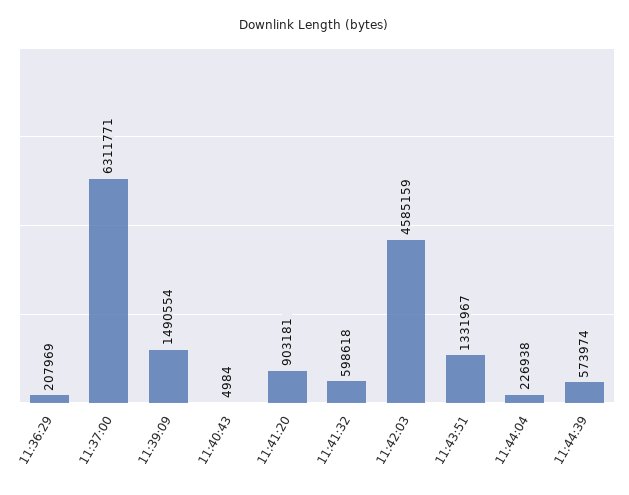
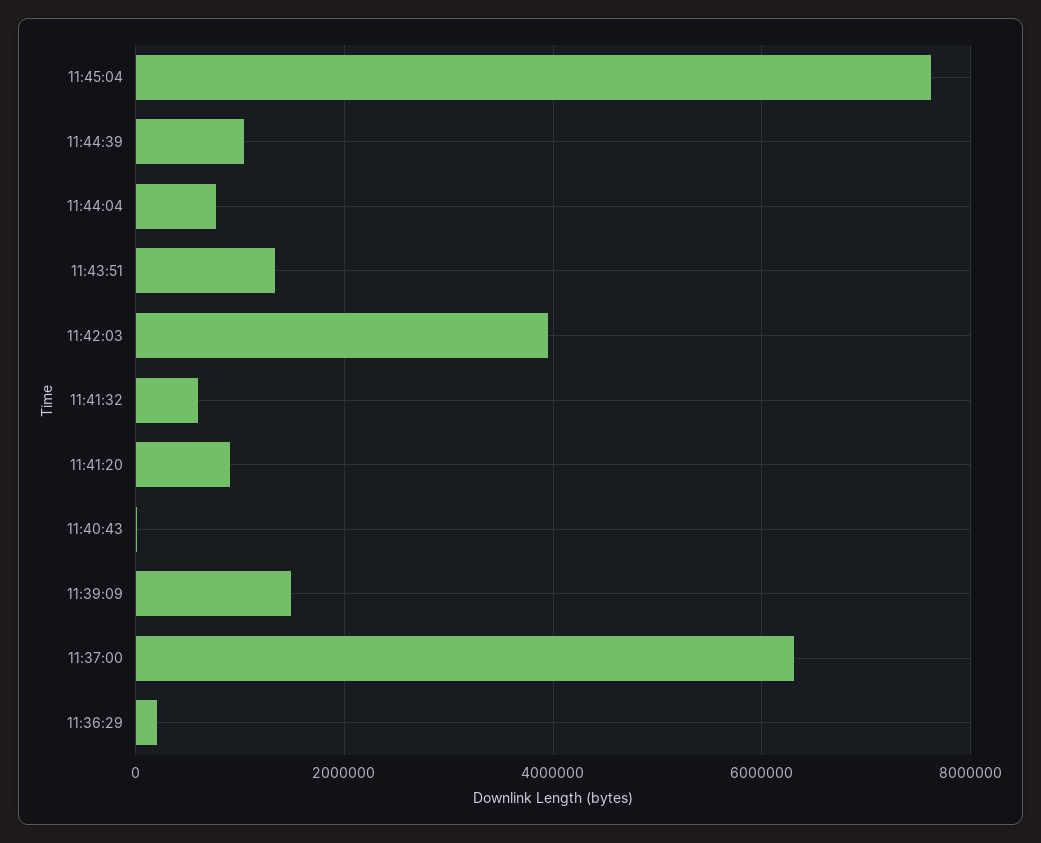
11:42:03: 4585159 -> 4000000
11:44:04: 226938 -> 800000
11:44:39: 573974 -> 1000000
11:45:04: none -> 7600000

